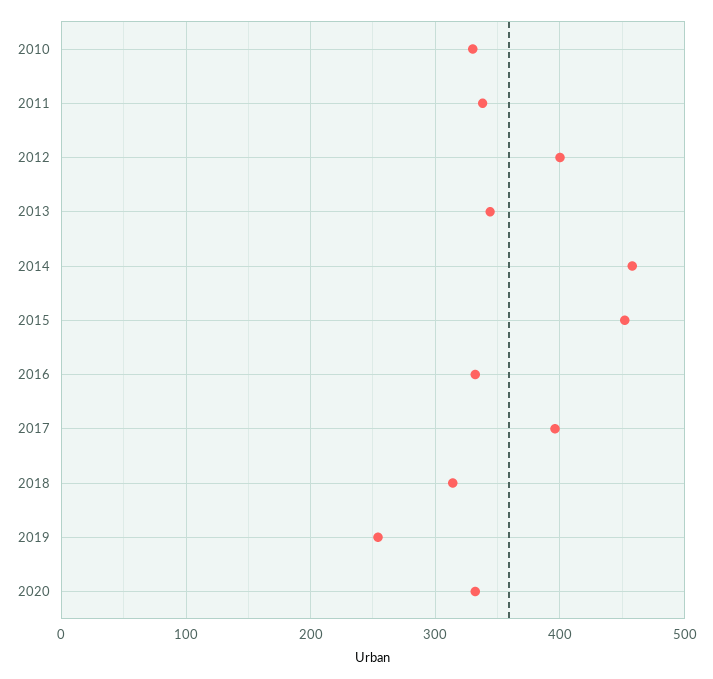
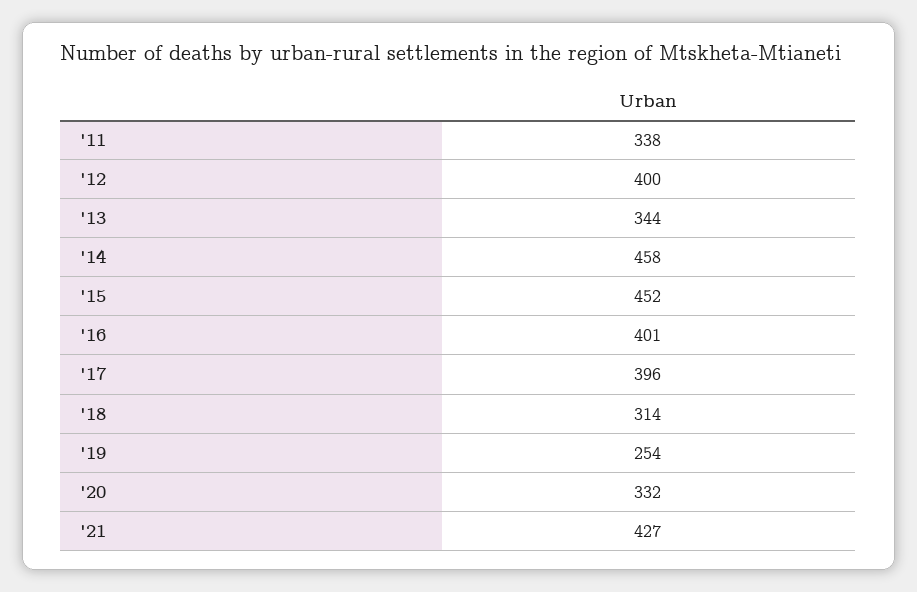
2010: 330 -> none
2016: 330 -> 401
'21: none -> 427

